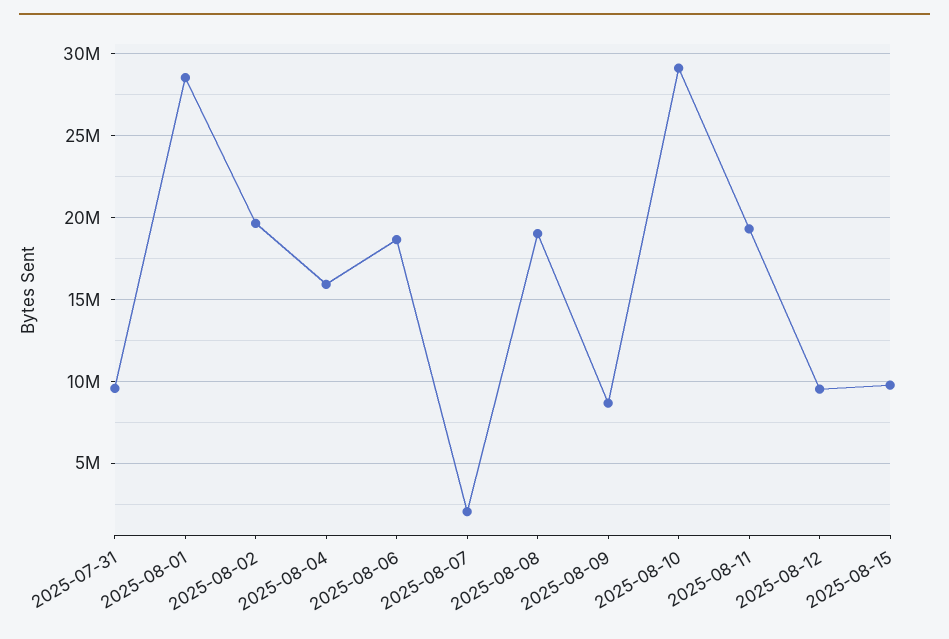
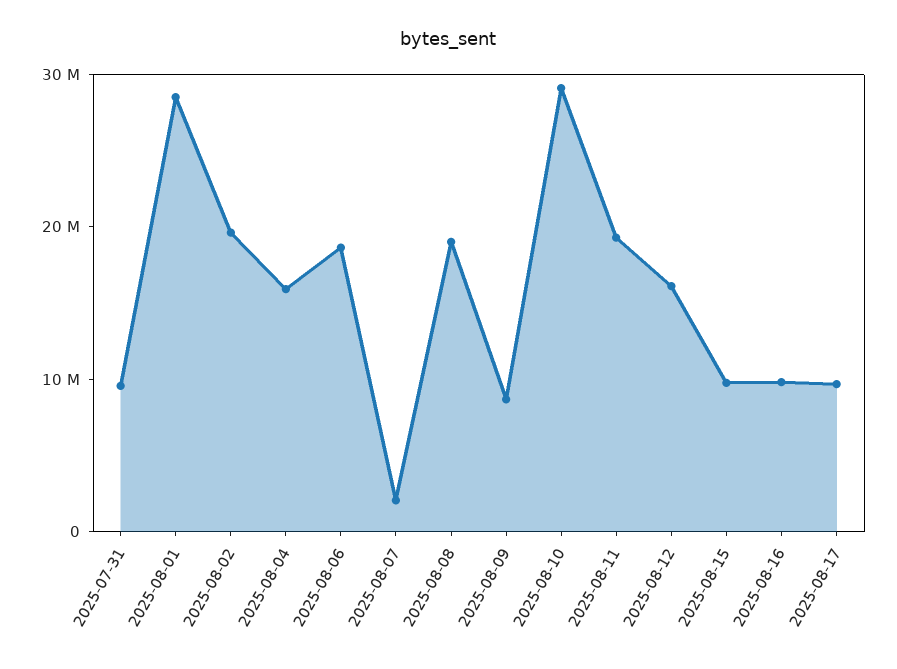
2025-08-12: 9500000 -> 16000000
2025-08-16: none -> 10000000
2025-08-17: none -> 10000000

